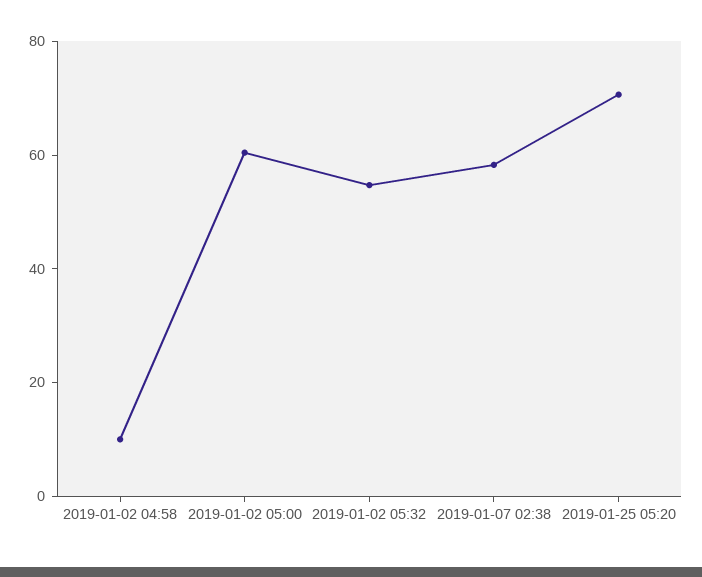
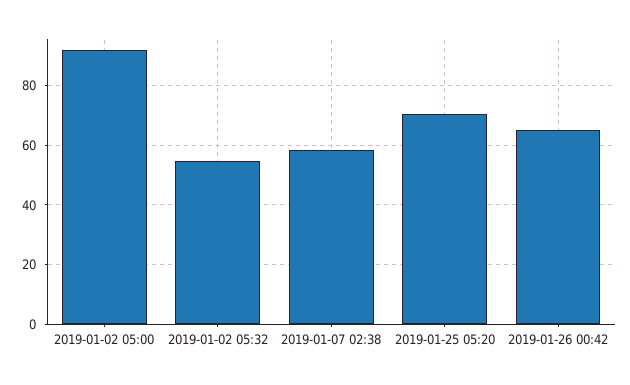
2019-01-02 04:58: 10 -> none
2019-01-02 05:00: 60 -> 92.5
2019-01-26 00:42: none -> 65

